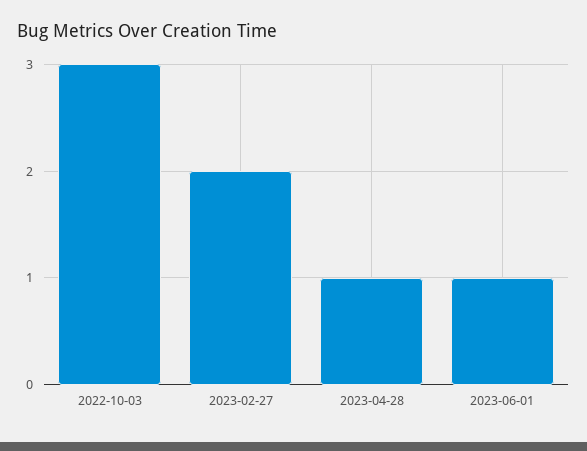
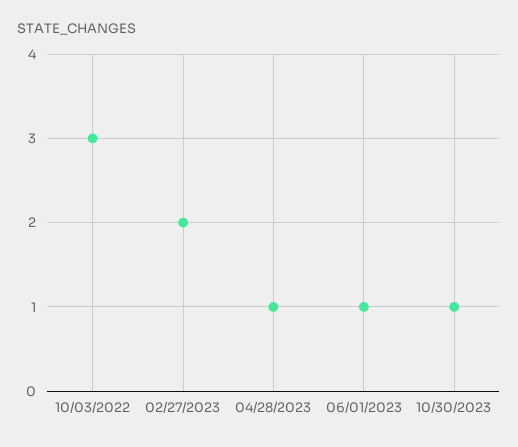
10/30/2023: none -> 1

